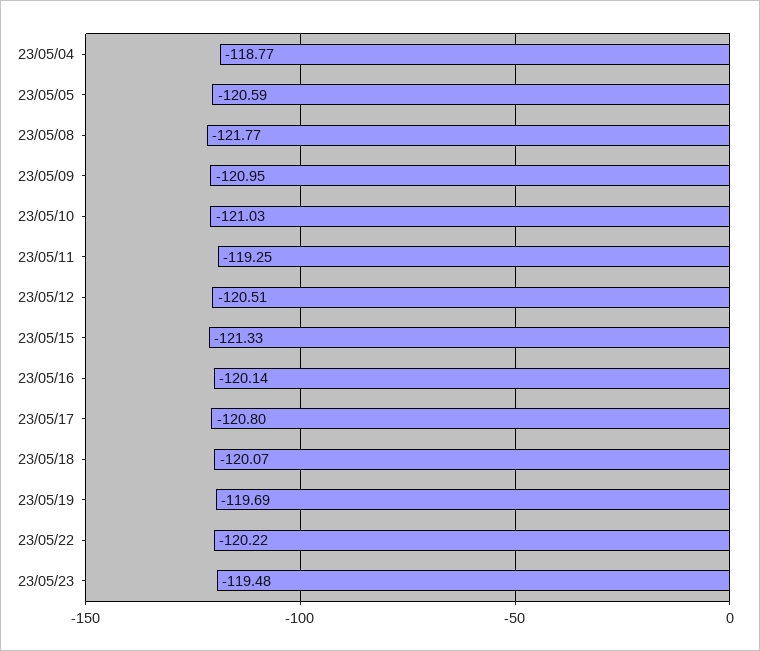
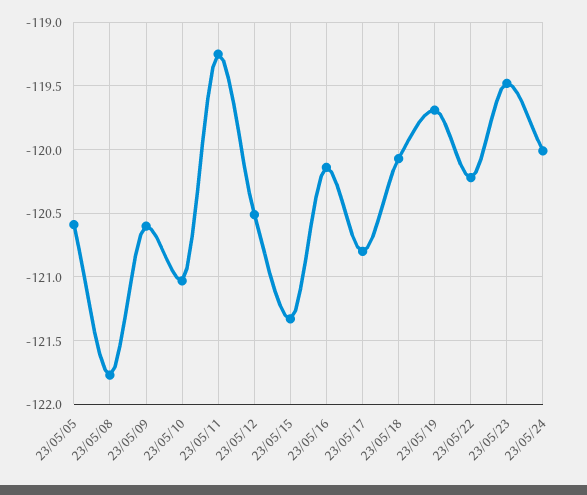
23/05/04: -118.77 -> none
23/05/09: -120.95 -> -120.6
23/05/24: none -> -120

